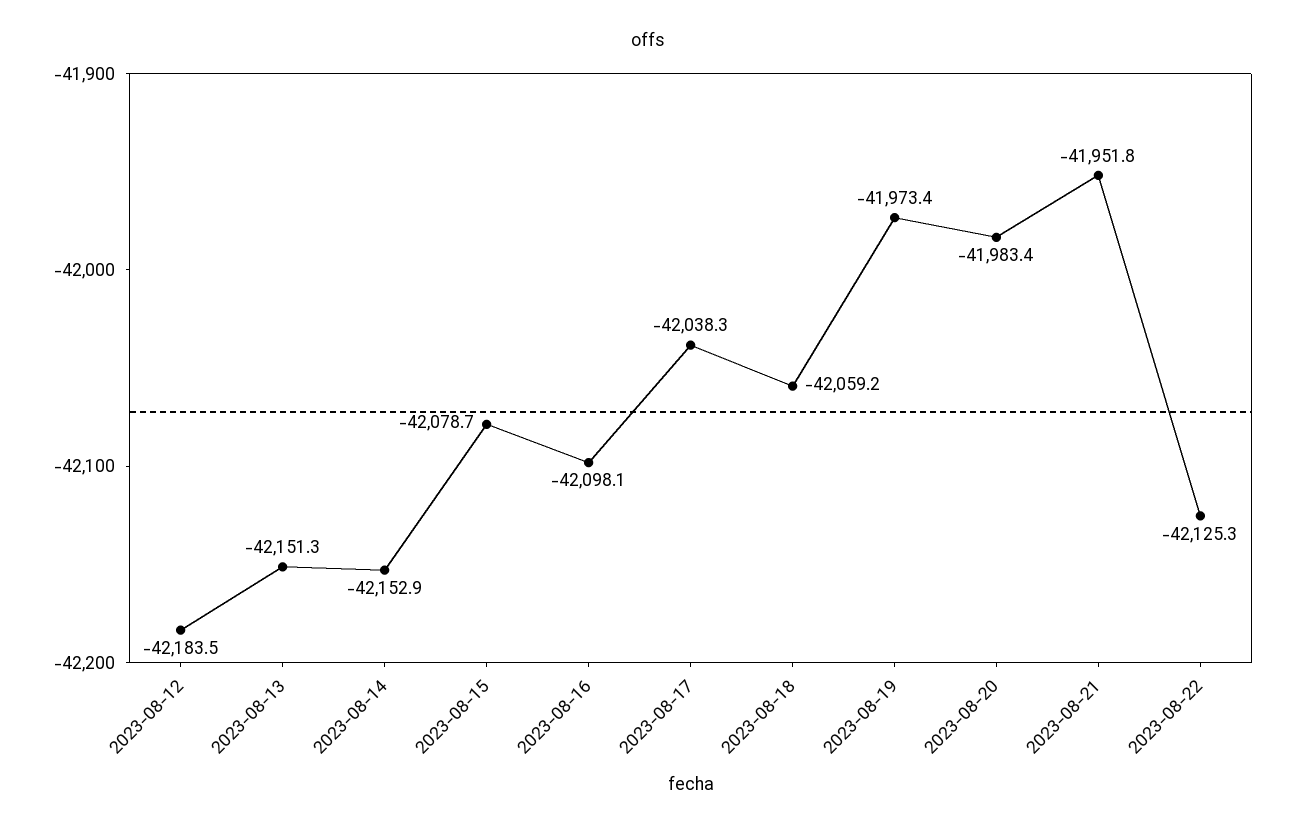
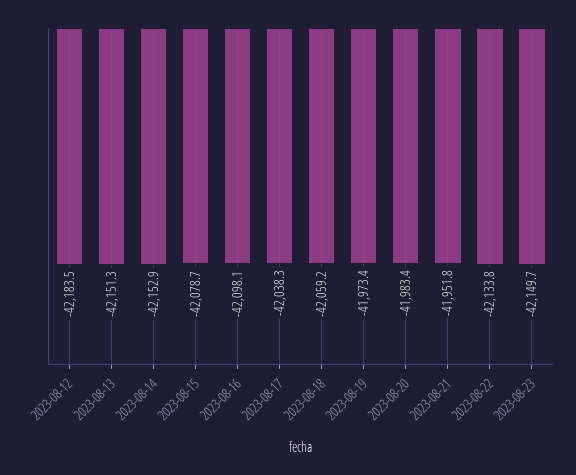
2023-08-22: -42125.3 -> -42133.8
2023-08-23: none -> -42149.7

